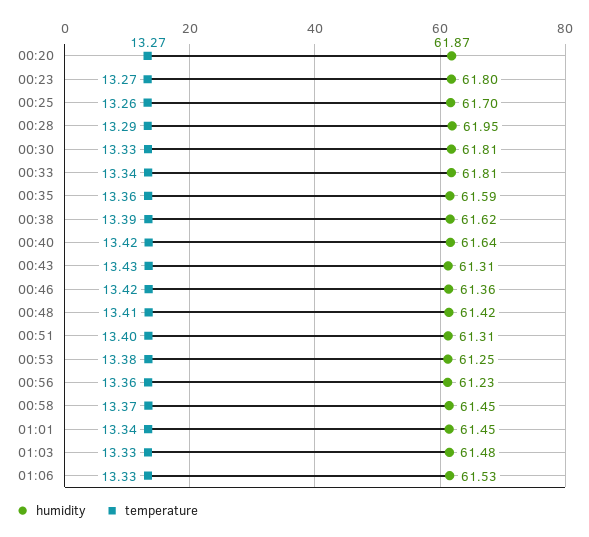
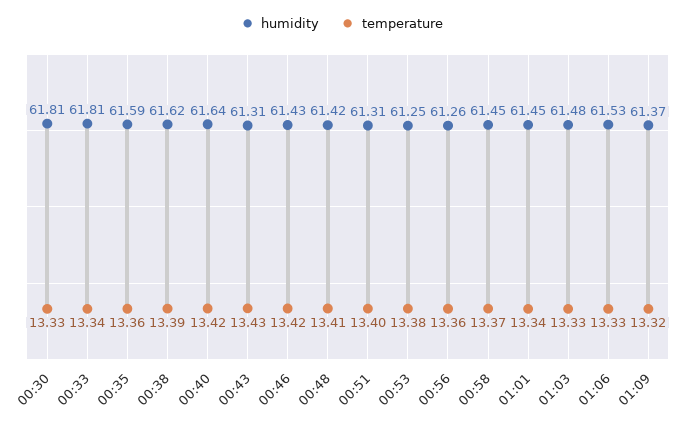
humidity, 00:20: 61.87 -> none
temperature, 00:20: 13.27 -> none
humidity, 00:23: 61.8 -> none
temperature, 00:23: 13.27 -> none
humidity, 00:25: 61.7 -> none
temperature, 00:25: 13.26 -> none
humidity, 00:28: 61.95 -> none
temperature, 00:28: 13.29 -> none
humidity, 00:46: 61.36 -> 61.43
humidity, 00:56: 61.23 -> 61.26
humidity, 01:09: none -> 61.37
temperature, 01:09: none -> 13.32

